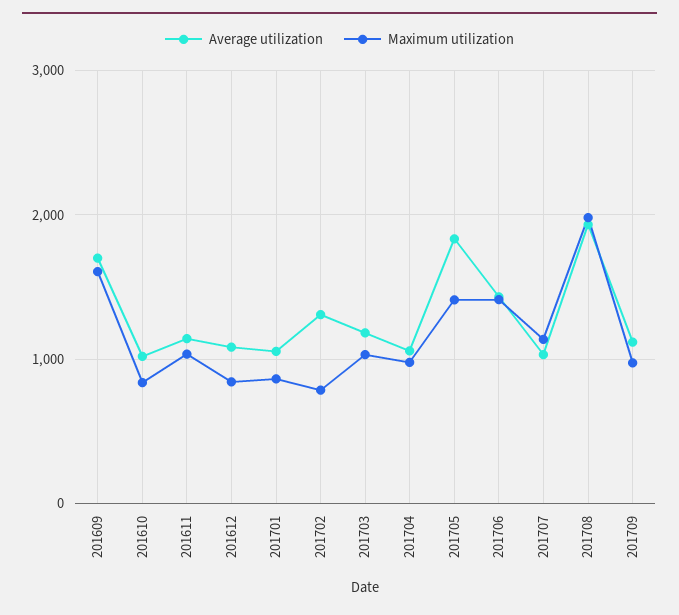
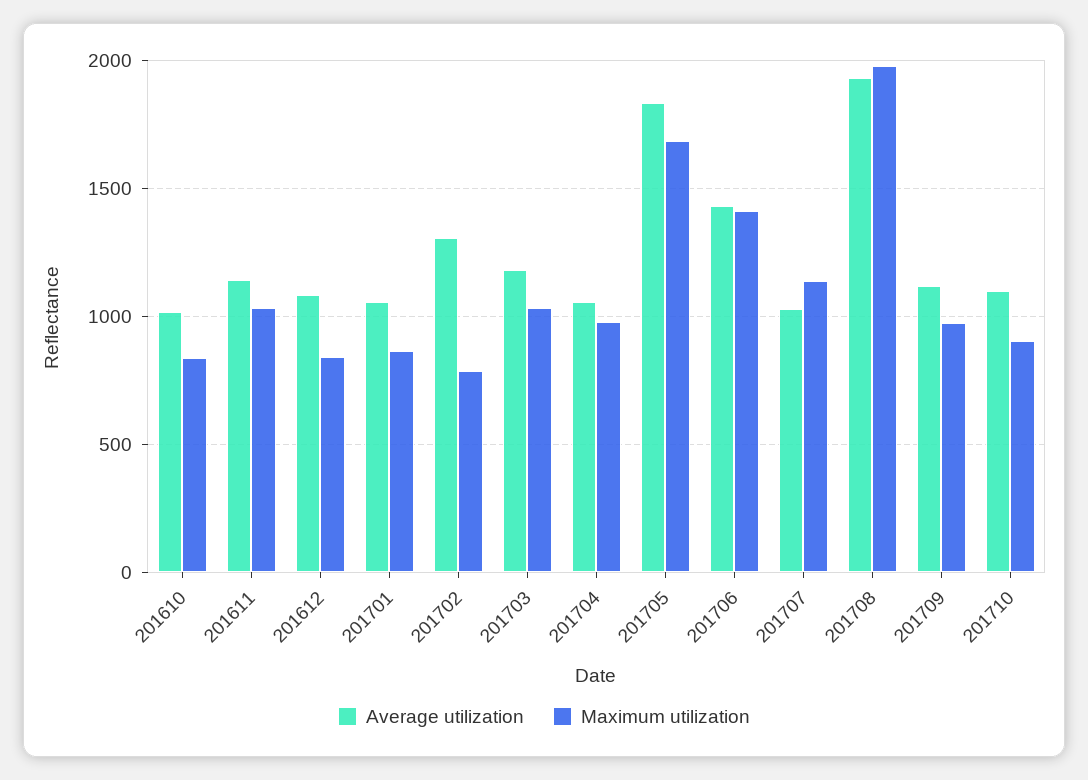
Average utilization, 201609: 1700 -> none
Maximum utilization, 201609: 1600 -> none
Maximum utilization, 201705: 1400 -> 1700
Average utilization, 201710: none -> 1100
Maximum utilization, 201710: none -> 900

